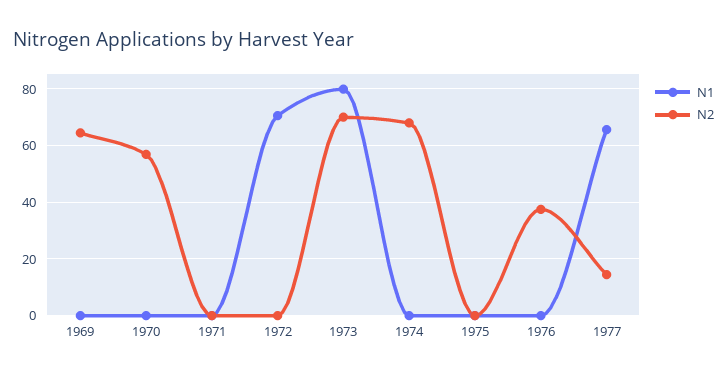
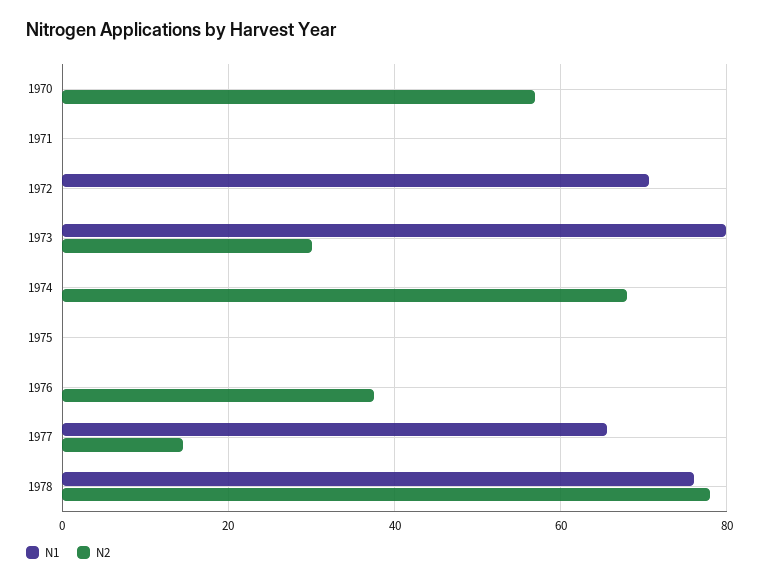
N1, 1969: 0 -> none
N2, 1969: 65 -> none
N2, 1973: 70 -> 30
N1, 1978: none -> 76
N2, 1978: none -> 78

